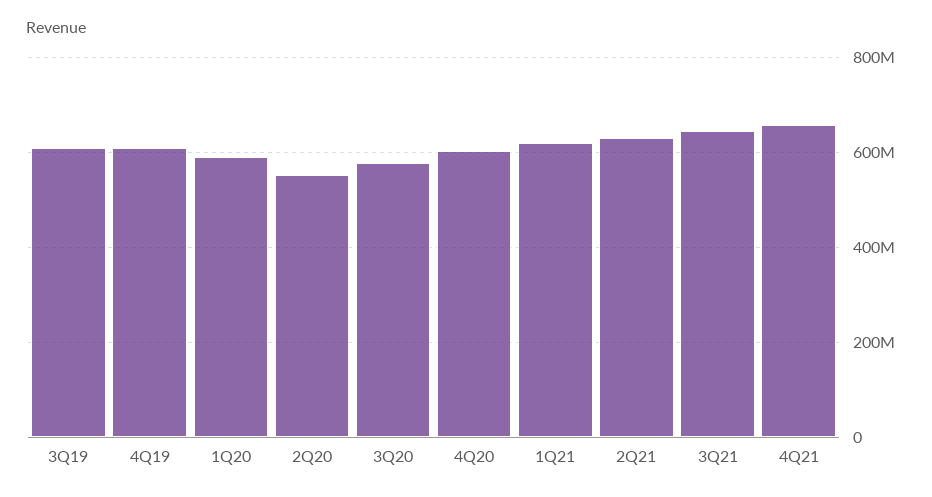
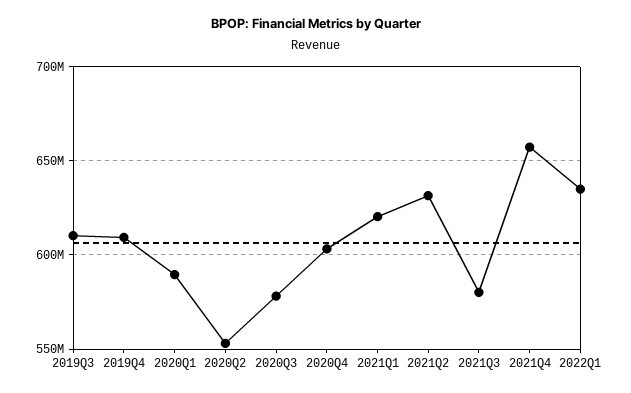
3Q21: 640000000 -> 580000000
2022Q1: none -> 635000000

